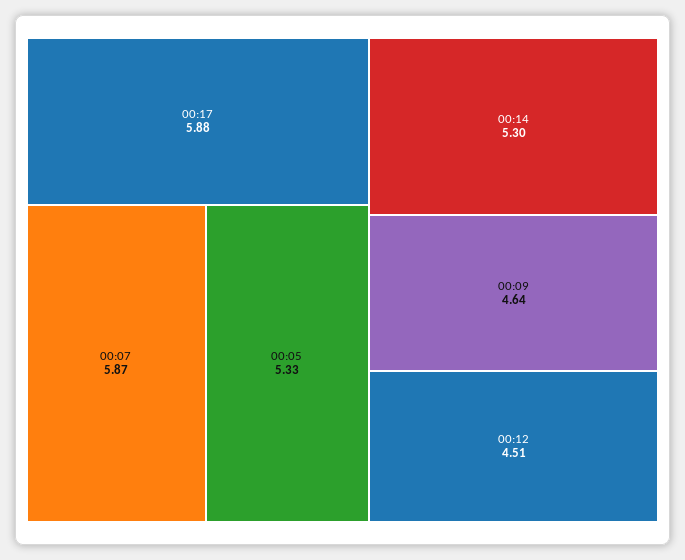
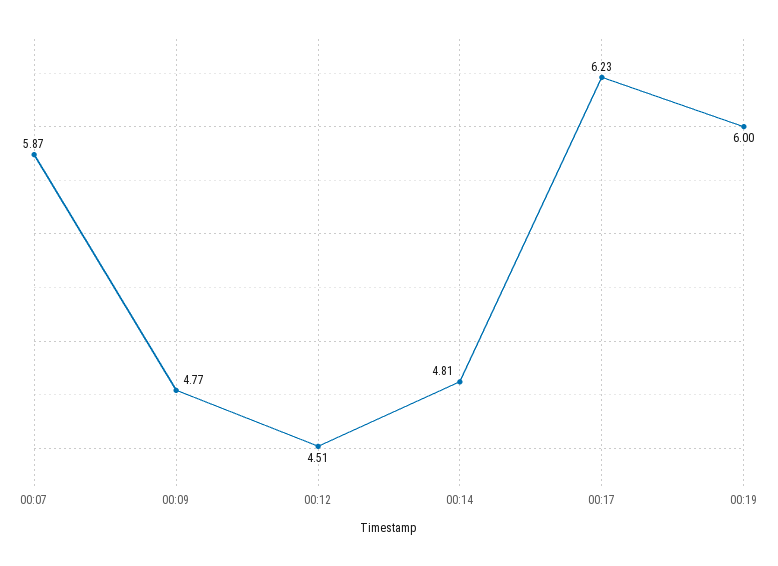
00:17: 5.88 -> 6.23
00:05: 5.33 -> none
00:14: 5.3 -> 4.81
00:09: 4.64 -> 4.77
00:19: none -> 6

